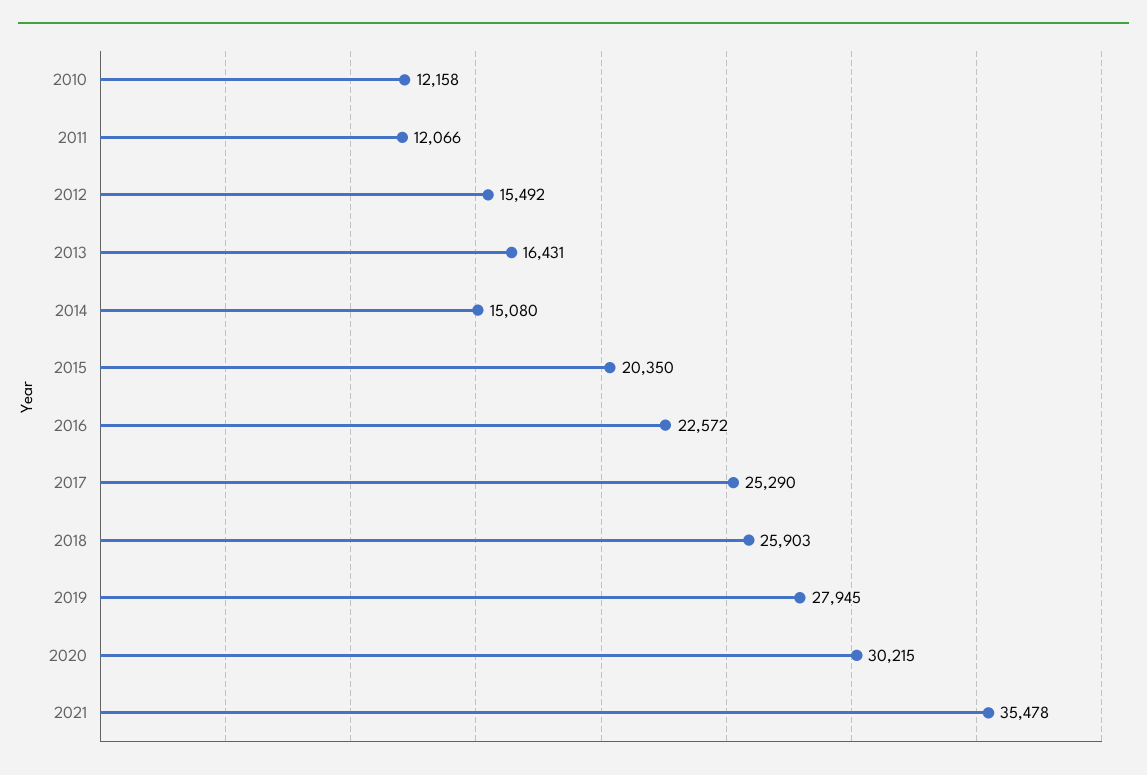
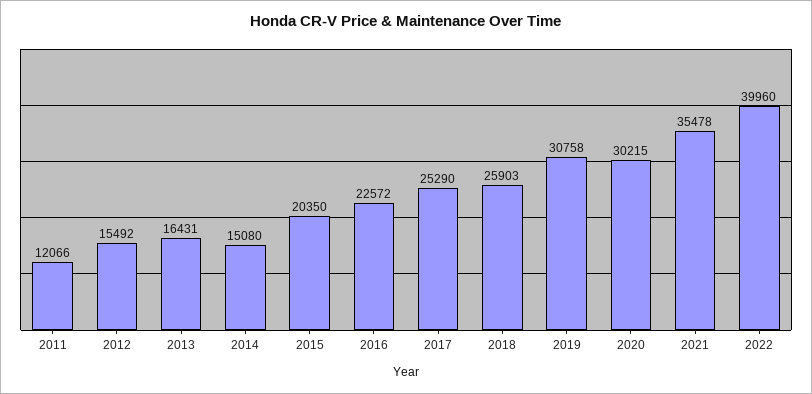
2010: 12158 -> none
2019: 27945 -> 30758
2022: none -> 39960

